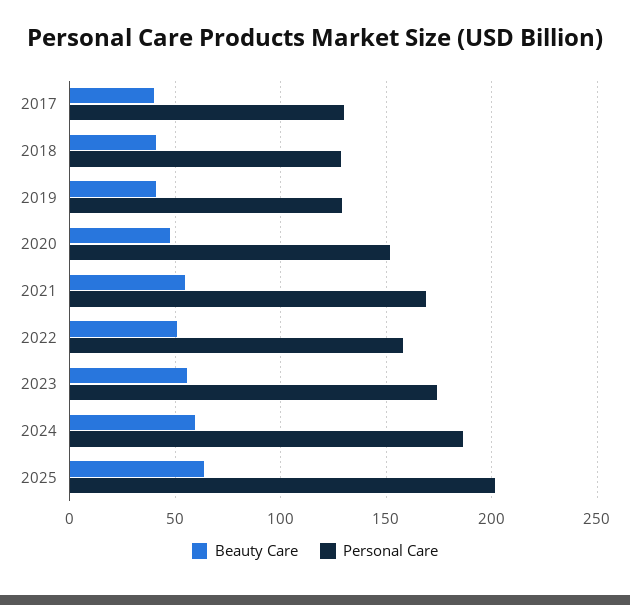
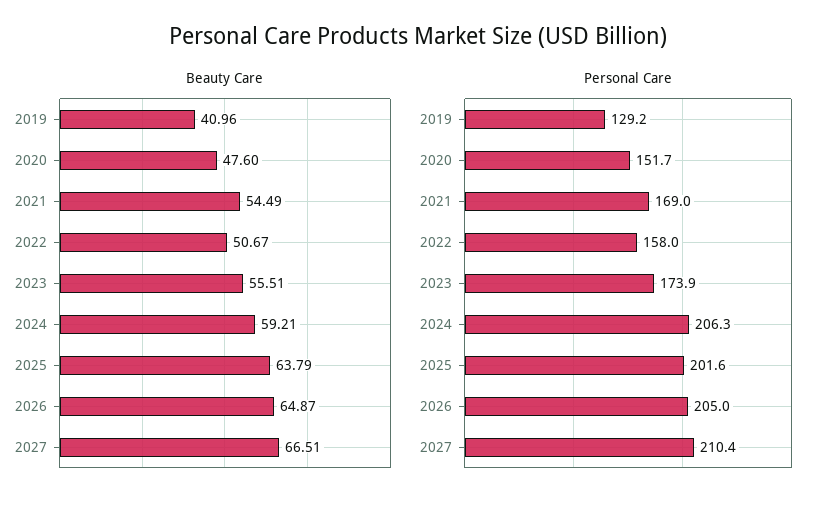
Beauty Care, 2017: 40 -> none
Personal Care, 2017: 130 -> none
Beauty Care, 2018: 40 -> none
Personal Care, 2018: 130 -> none
Personal Care, 2024: 185 -> 206.3
Beauty Care, 2026: none -> 64.87
Beauty Care, 2027: none -> 66.51
Personal Care, 2026: none -> 205
Personal Care, 2027: none -> 210.4

